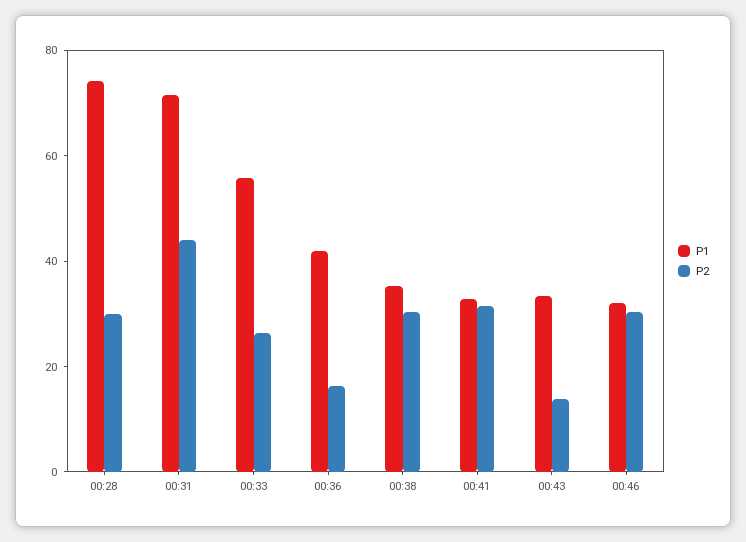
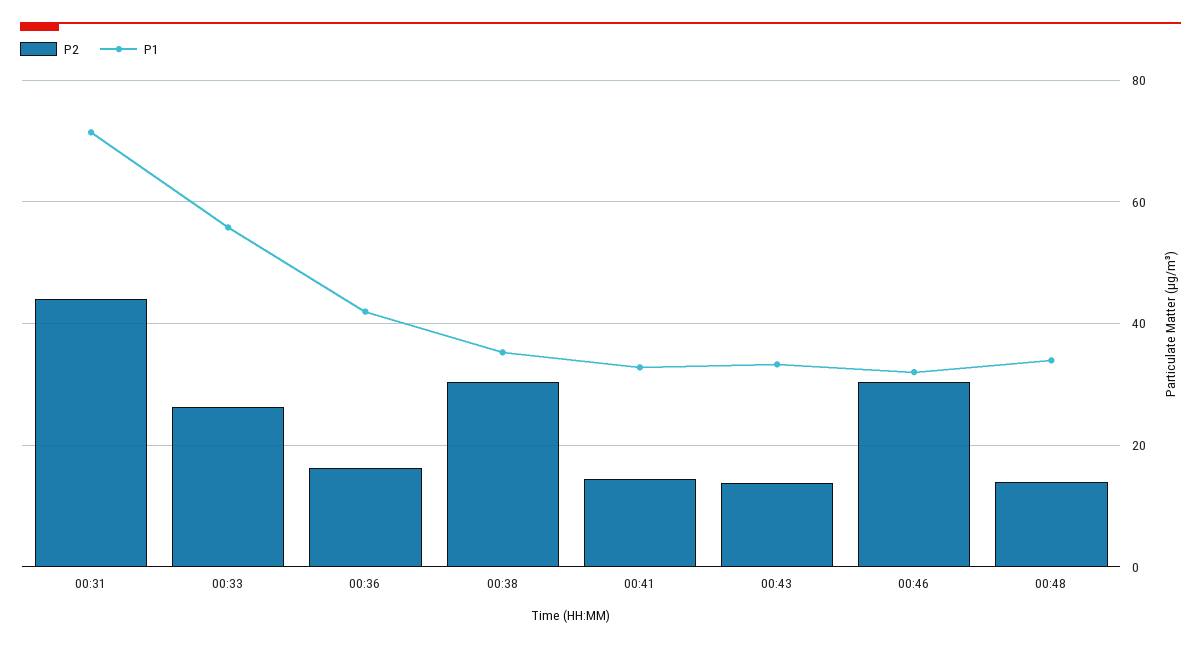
P1, 00:28: 75 -> none
P2, 00:28: 30 -> none
P2, 00:41: 30 -> 14
P2, 00:48: none -> 14
P1, 00:48: none -> 34

